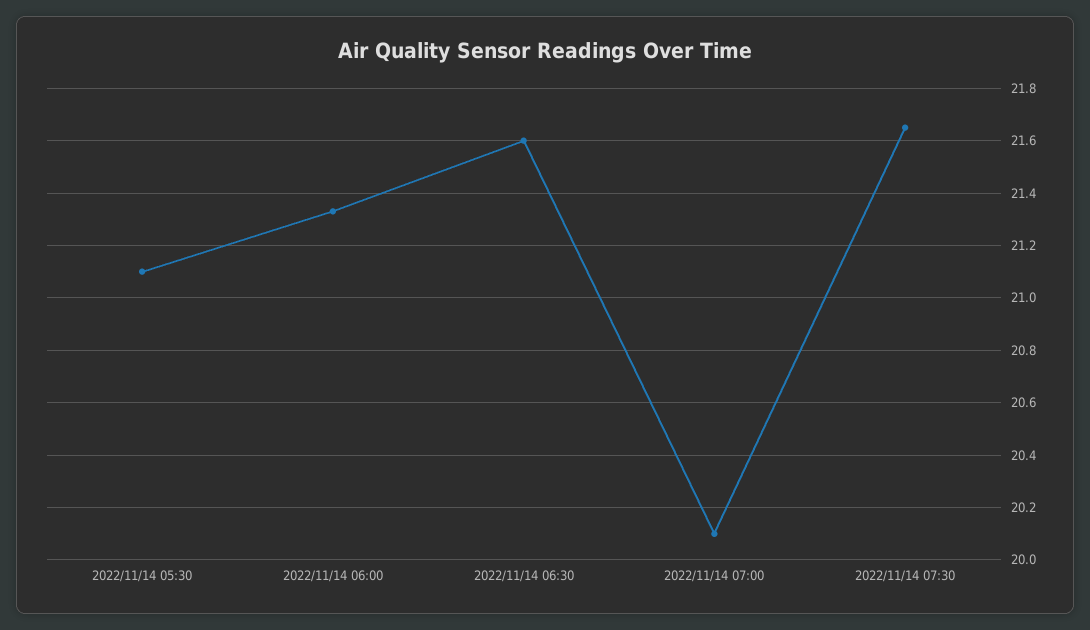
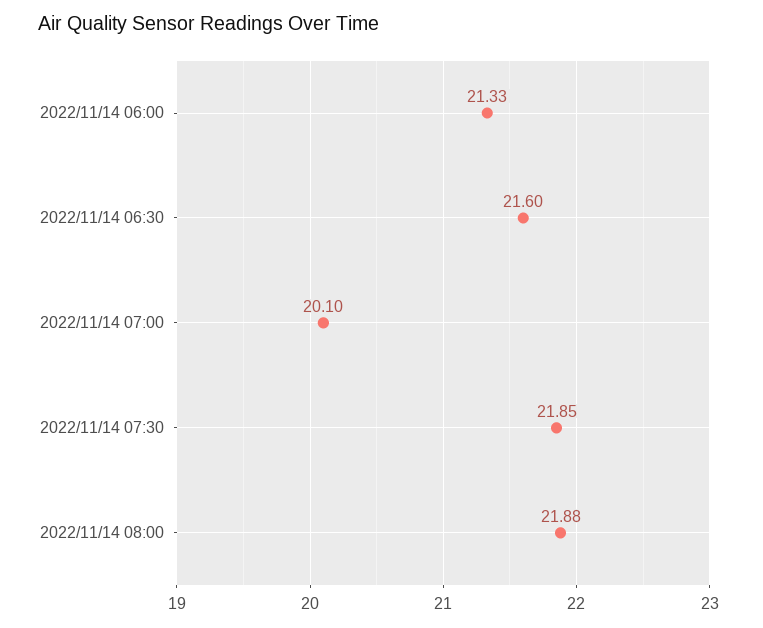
2022/11/14 05:30: 21.1 -> none
2022/11/14 07:30: 21.65 -> 21.85
2022/11/14 08:00: none -> 21.88

